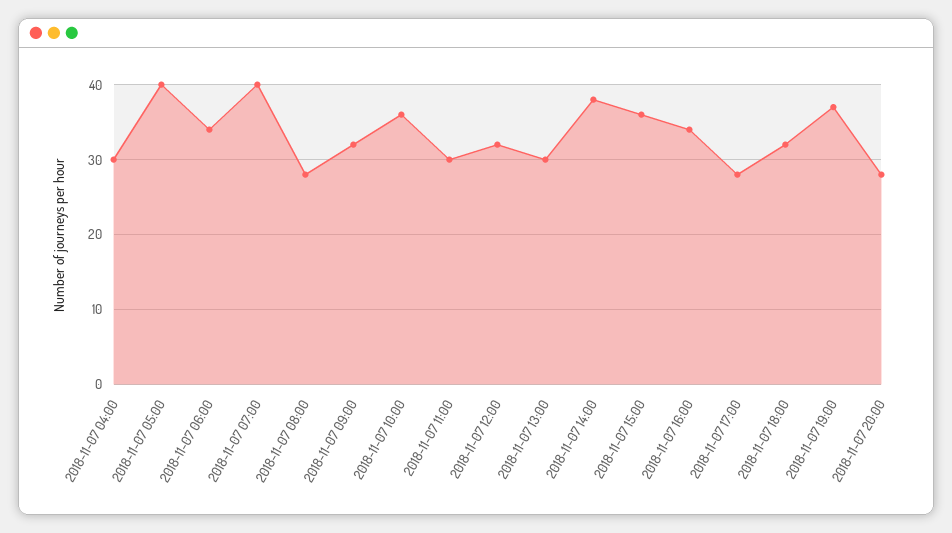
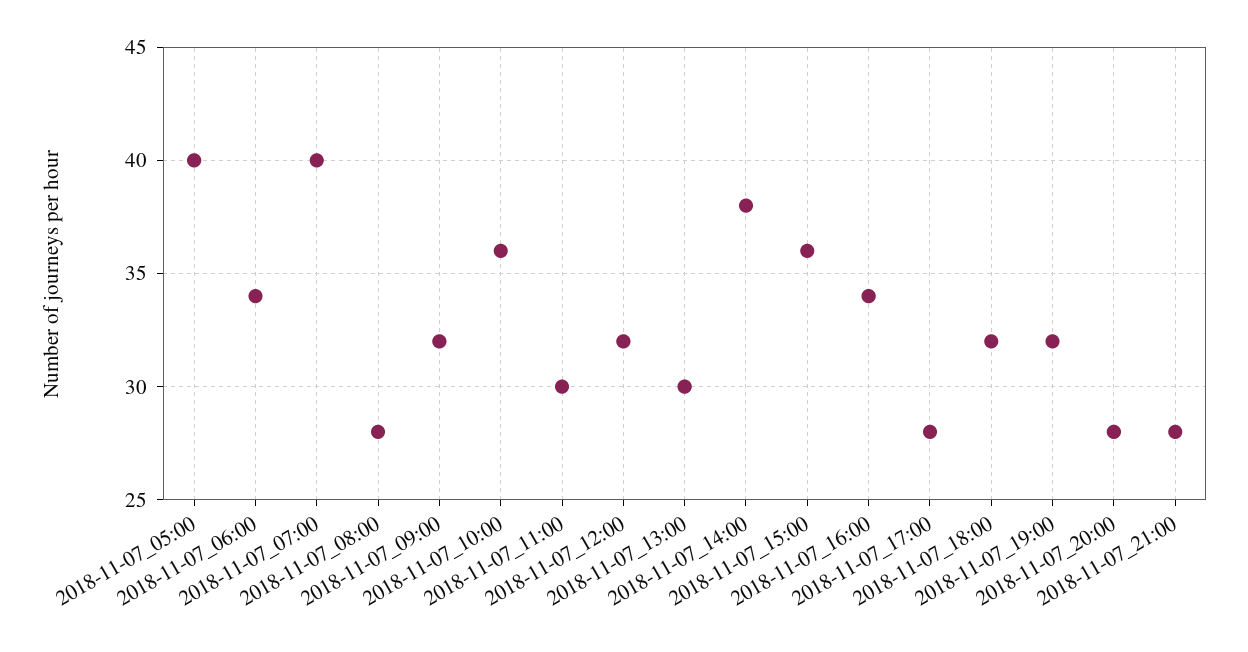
2018-11-07 04:00: 30 -> none
2018-11-07 19:00: 37 -> 32
2018-11-07_21:00: none -> 28

